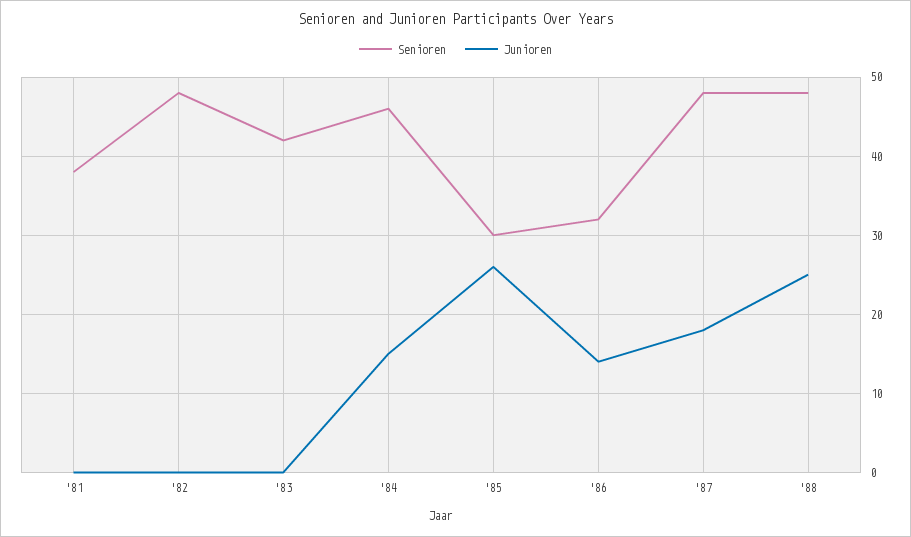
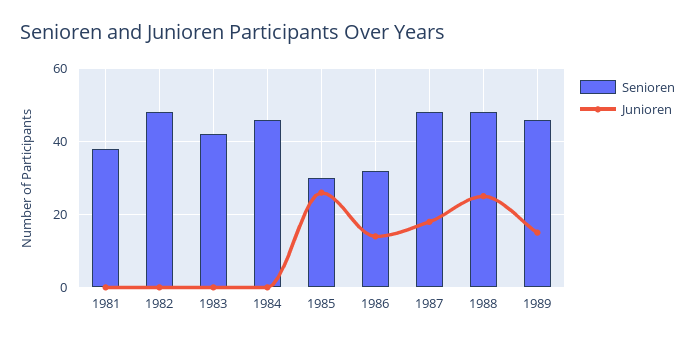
Junioren, '84: 15 -> 0
Senioren, 1989: none -> 45
Junioren, 1989: none -> 15

